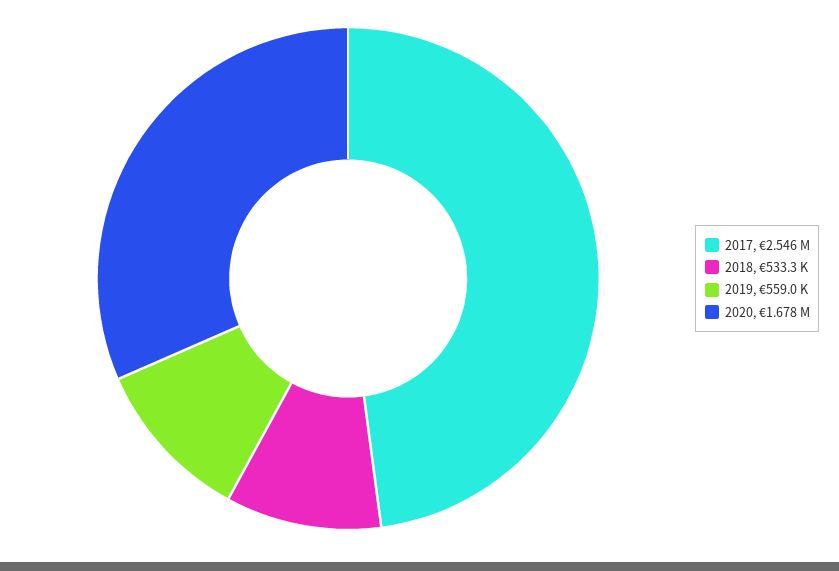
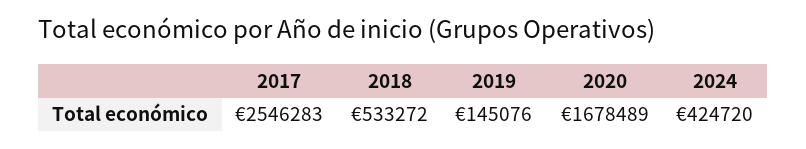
2019: 559000 -> 145076
2024: none -> 424720

